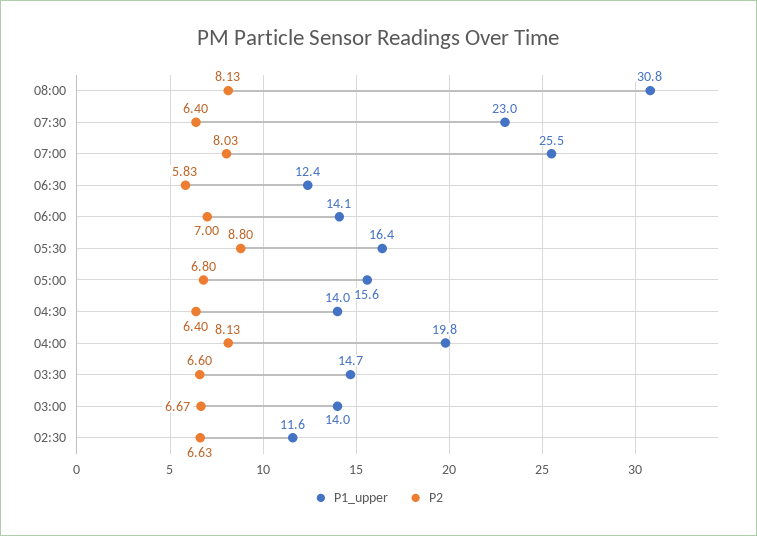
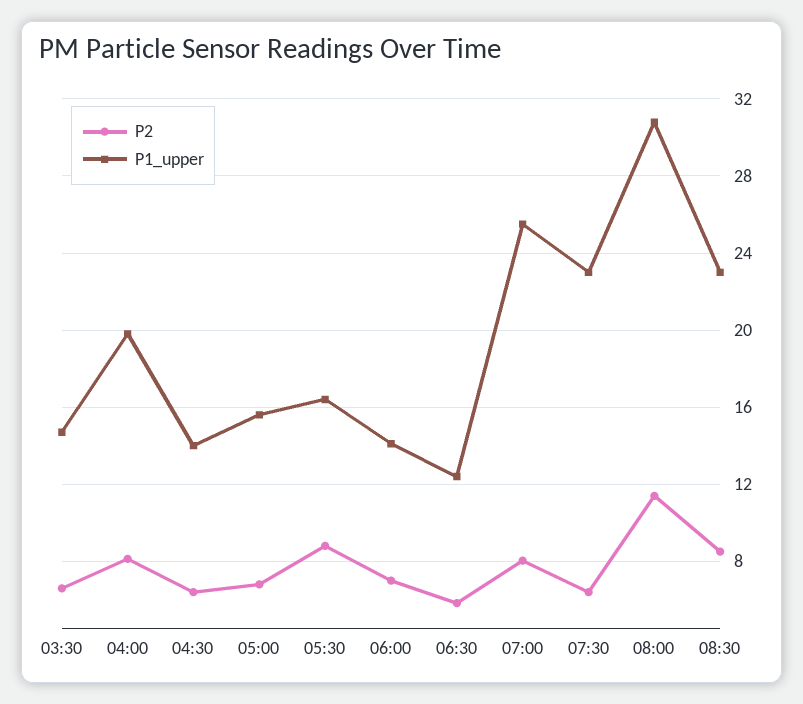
P2, 08:00: 8.13 -> 11.5
P1_upper, 03:00: 14 -> none
P2, 03:00: 6.67 -> none
P1_upper, 02:30: 11.6 -> none
P2, 02:30: 6.63 -> none
P2, 08:30: none -> 8.5
P1_upper, 08:30: none -> 23

